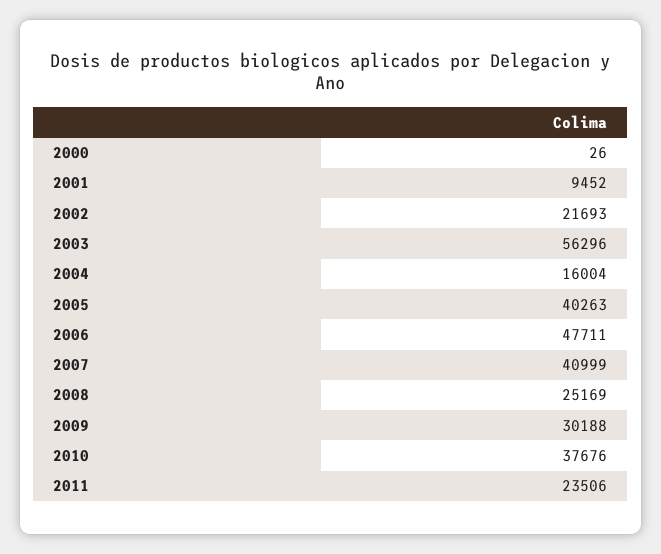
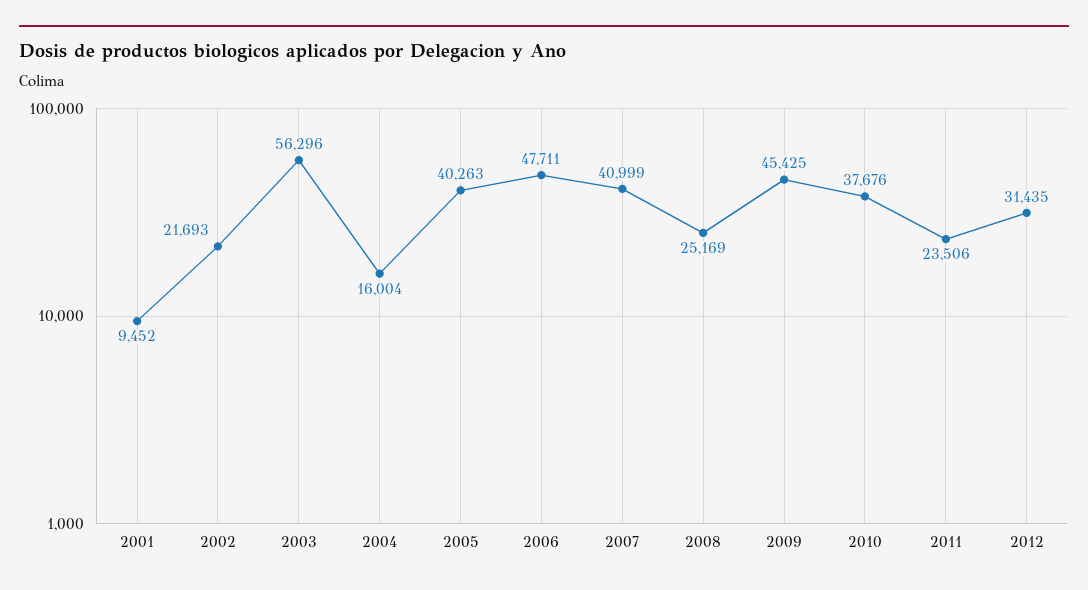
2000: 26 -> none
2009: 30188 -> 45425
2012: none -> 31435

